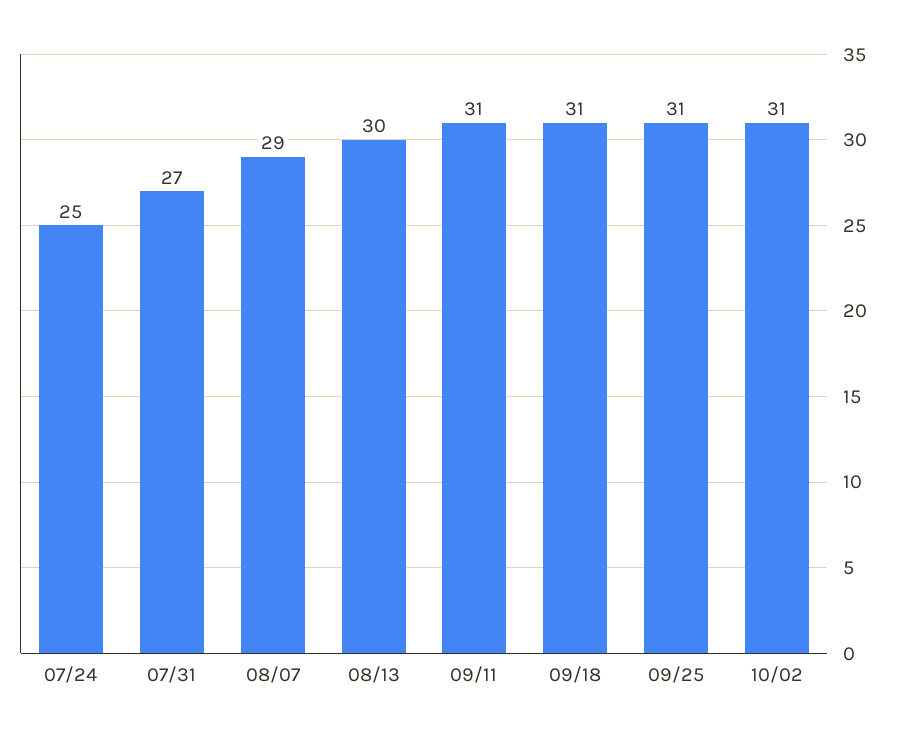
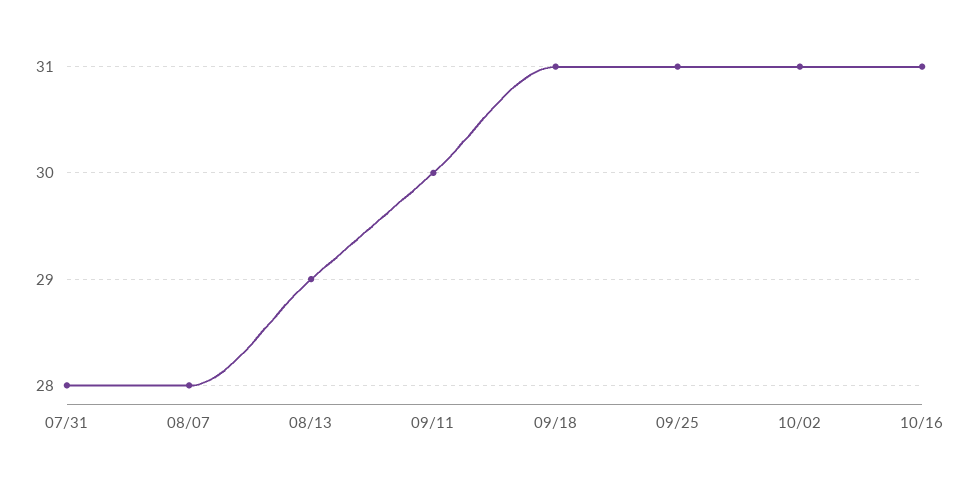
07/24: 25 -> none
07/31: 27 -> 28
08/07: 29 -> 28
08/13: 30 -> 29
09/11: 31 -> 30
10/16: none -> 31

